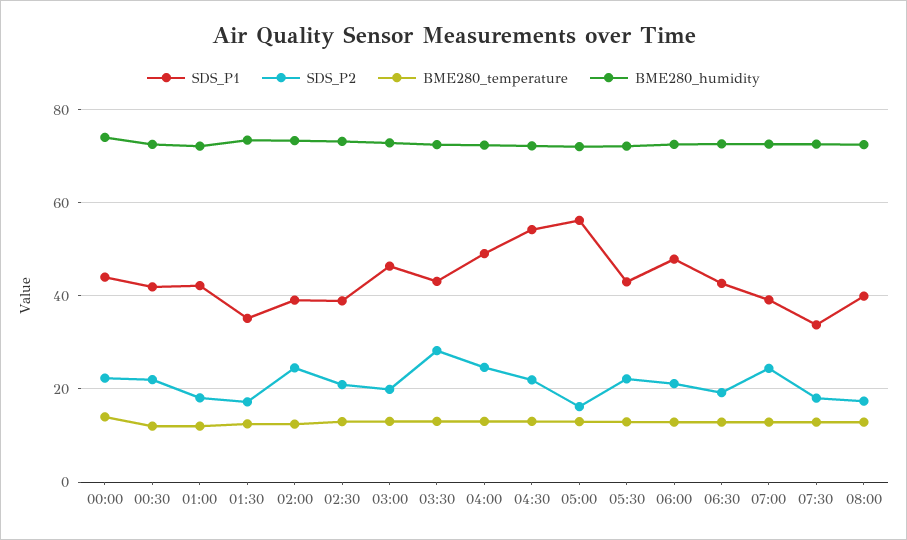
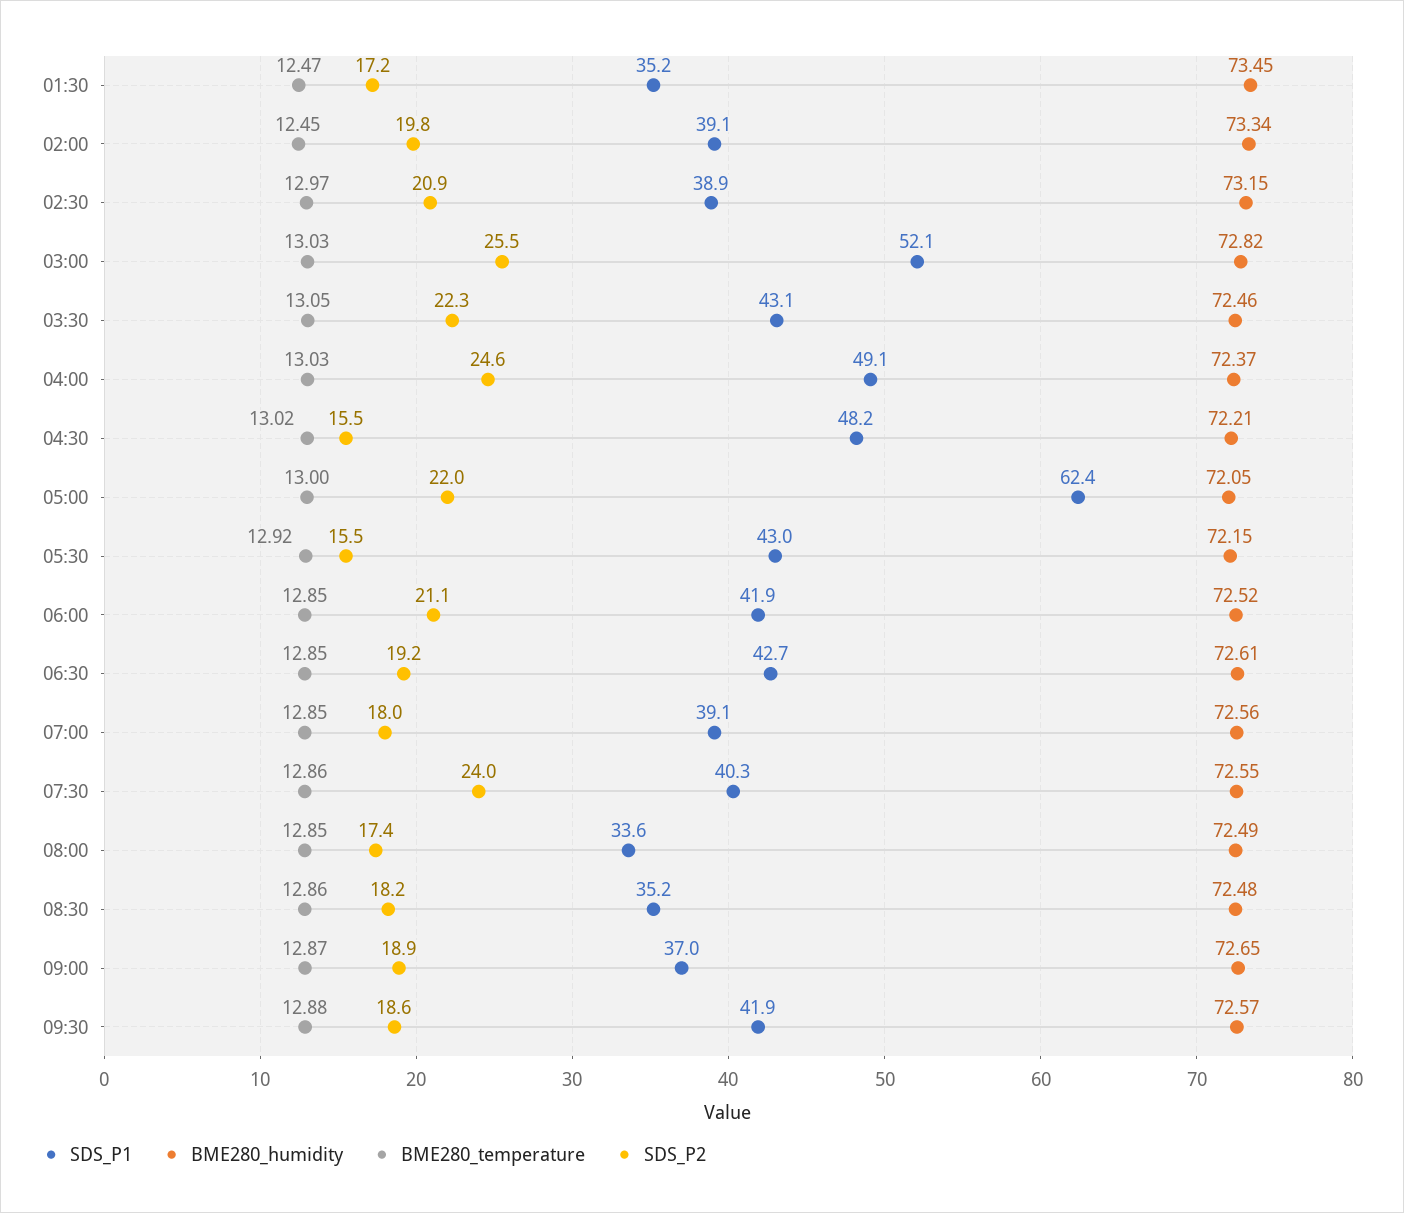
SDS_P1, 00:00: 44 -> none
SDS_P2, 00:00: 22 -> none
BME280_temperature, 00:00: 14 -> none
BME280_humidity, 00:00: 74 -> none
SDS_P1, 00:30: 42 -> none
SDS_P2, 00:30: 22 -> none
BME280_temperature, 00:30: 12 -> none
BME280_humidity, 00:30: 72 -> none
SDS_P1, 01:00: 42 -> none
SDS_P2, 01:00: 18 -> none
BME280_temperature, 01:00: 12 -> none
BME280_humidity, 01:00: 72 -> none
SDS_P2, 02:00: 24 -> 19.8
SDS_P1, 03:00: 46 -> 52.1
SDS_P2, 03:00: 20 -> 25.5
SDS_P2, 03:30: 28 -> 22.3
SDS_P1, 04:30: 54 -> 48.2
SDS_P2, 04:30: 22 -> 15.5
SDS_P1, 05:00: 56 -> 62.4
SDS_P2, 05:00: 16 -> 22
SDS_P2, 05:30: 22 -> 15.5
SDS_P1, 06:00: 48 -> 41.9
SDS_P2, 07:00: 24 -> 18
SDS_P1, 07:30: 34 -> 40.3
SDS_P2, 07:30: 18 -> 24
SDS_P1, 08:00: 40 -> 33.6
SDS_P1, 08:30: none -> 35.2
BME280_humidity, 08:30: none -> 72.48
BME280_temperature, 08:30: none -> 12.86
SDS_P2, 08:30: none -> 18.2
SDS_P1, 09:00: none -> 37
BME280_humidity, 09:00: none -> 72.65
BME280_temperature, 09:00: none -> 12.87
SDS_P2, 09:00: none -> 18.9
SDS_P1, 09:30: none -> 41.9
BME280_humidity, 09:30: none -> 72.57
BME280_temperature, 09:30: none -> 12.88
SDS_P2, 09:30: none -> 18.6

